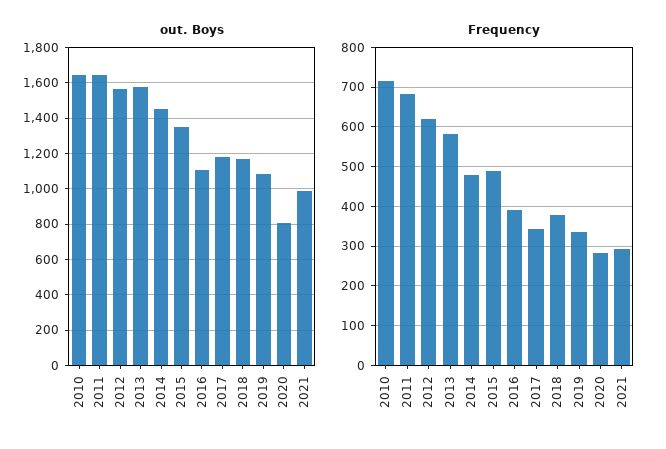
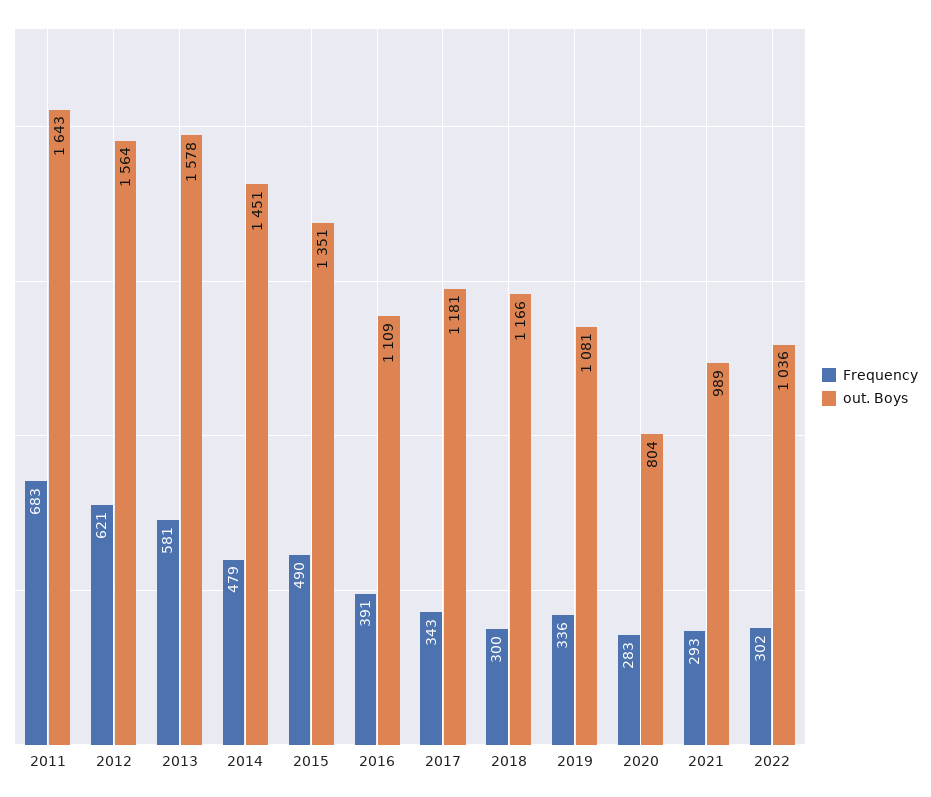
out. Boys, 2010: 1650 -> none
Frequency, 2010: 720 -> none
Frequency, 2018: 380 -> 300
Frequency, 2022: none -> 302
out. Boys, 2022: none -> 1036

